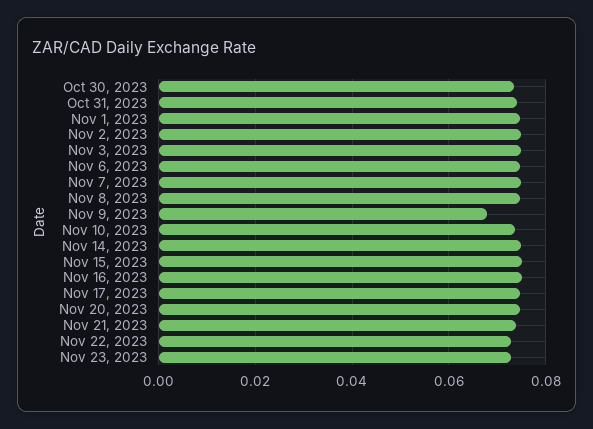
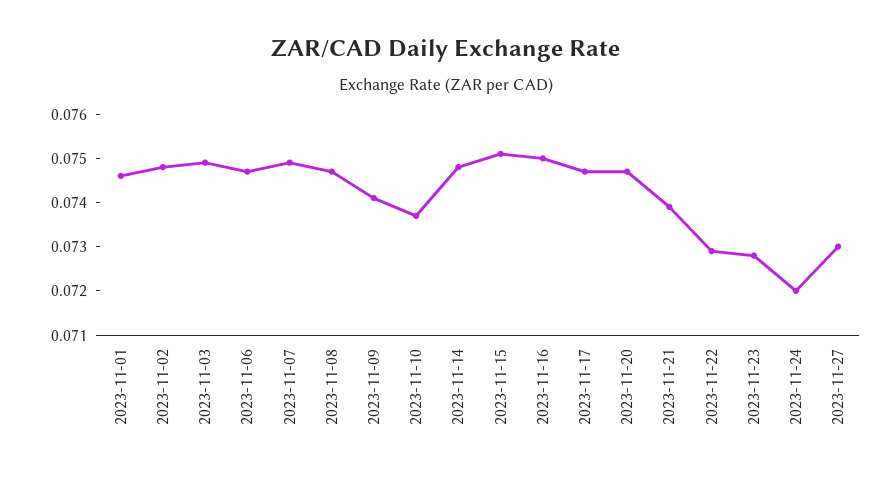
Oct 30, 2023: 0.074 -> none
Oct 31, 2023: 0.074 -> none
Nov 9, 2023: 0.068 -> 0.074
2023-11-24: none -> 0.072
2023-11-27: none -> 0.073

